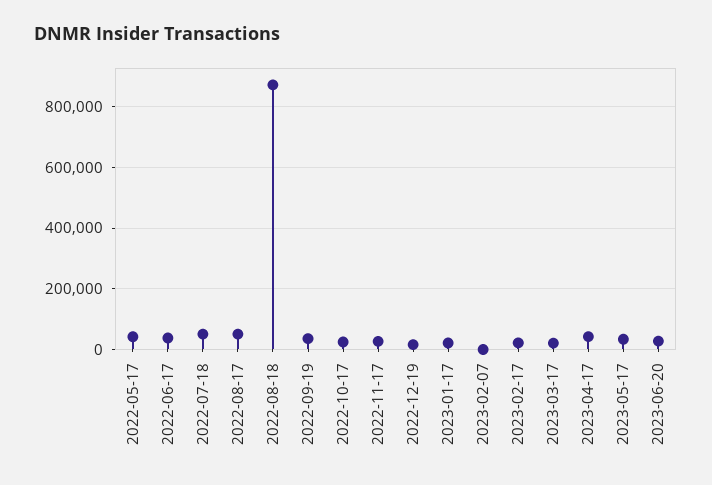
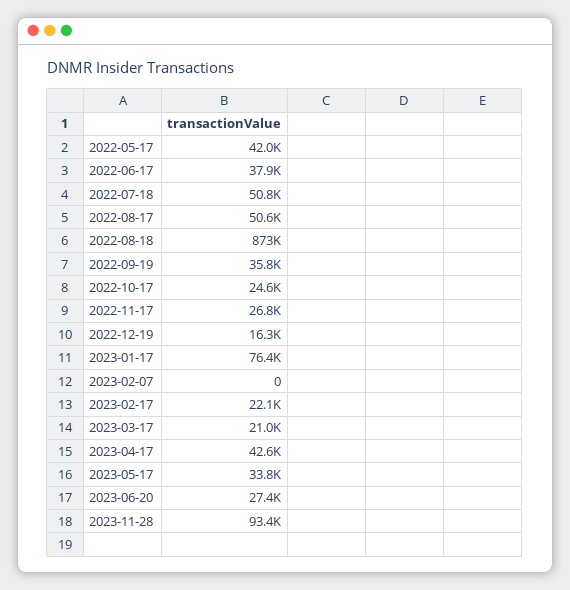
2023-01-17: 20000 -> 76400
2023-11-28: none -> 93400

